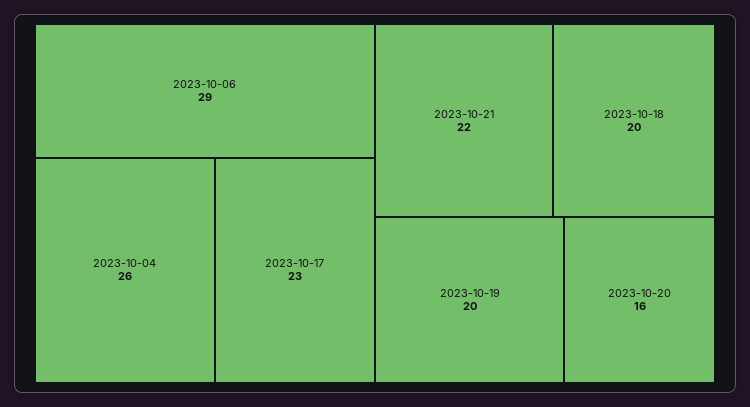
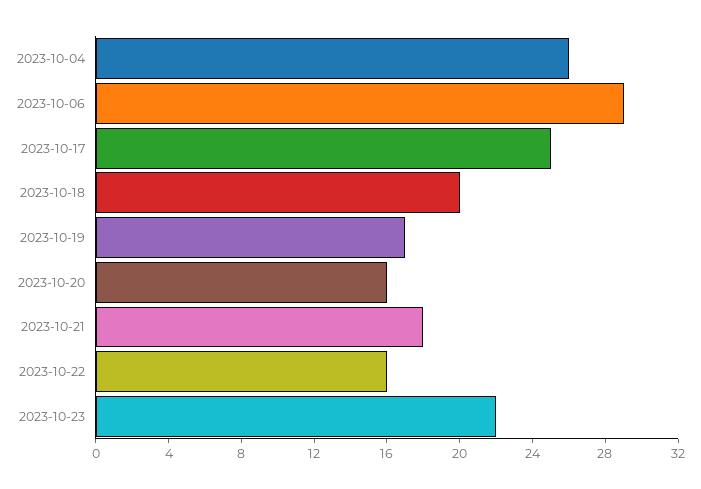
2023-10-17: 23 -> 25
2023-10-21: 22 -> 18
2023-10-19: 20 -> 17
2023-10-22: none -> 16
2023-10-23: none -> 22

